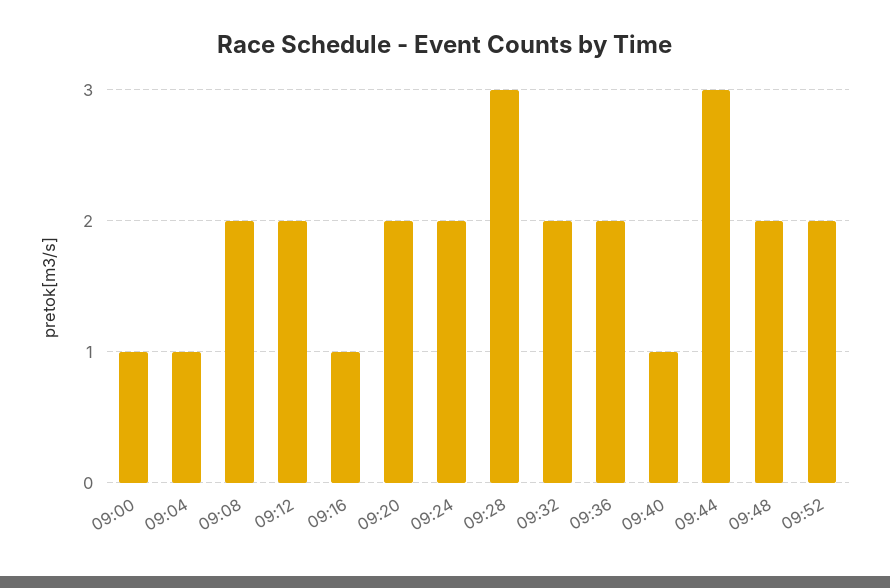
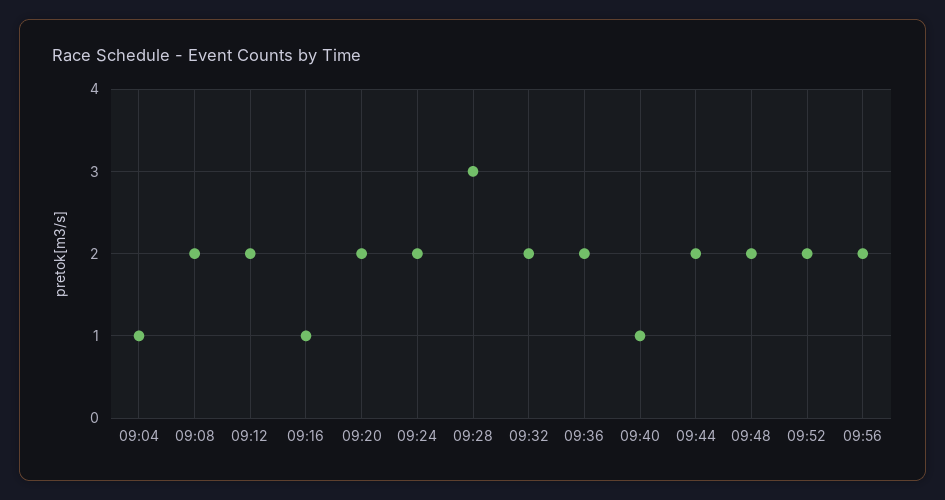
09:00: 1 -> none
09:44: 3 -> 2
09:56: none -> 2

